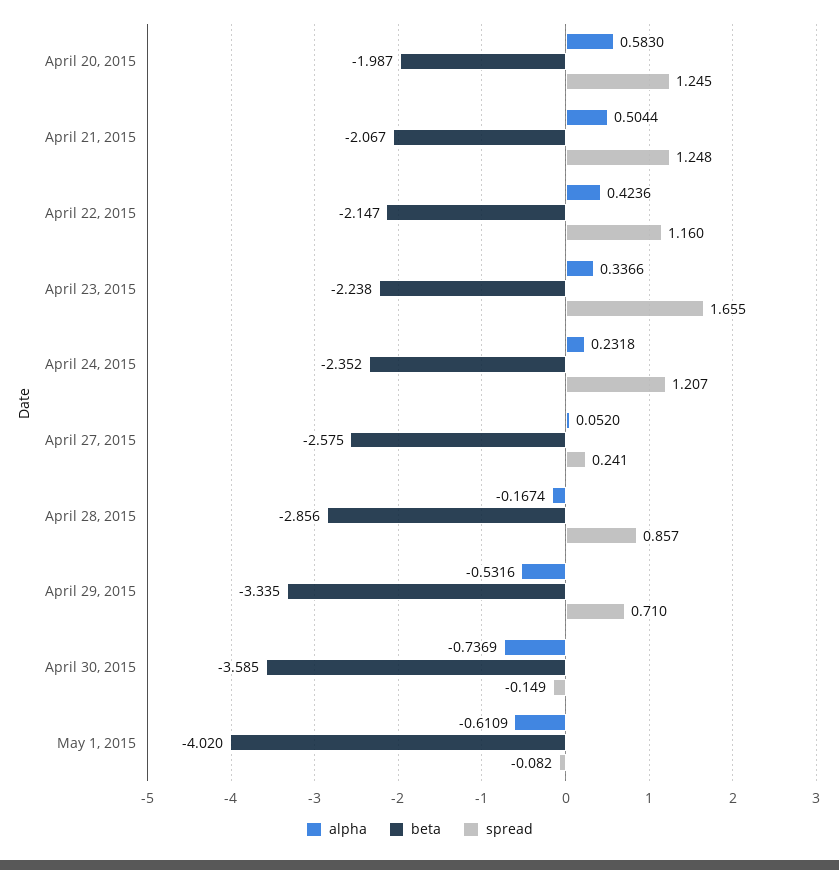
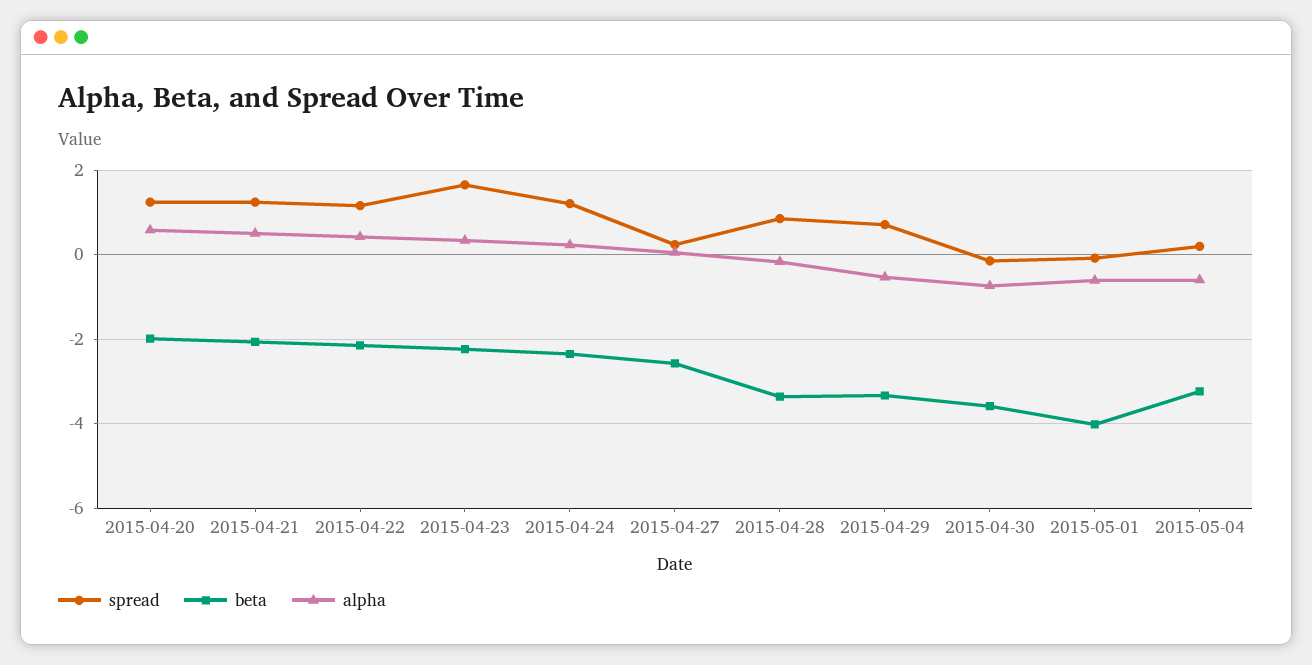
beta, April 28, 2015: -2.856 -> -3.4
spread, 2015-05-04: none -> 0.2
beta, 2015-05-04: none -> -3.2
alpha, 2015-05-04: none -> -0.6

